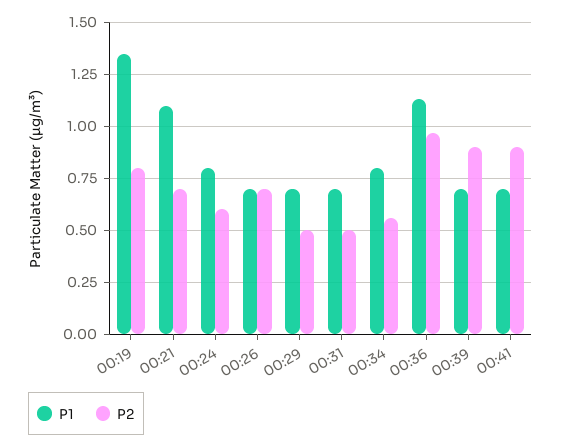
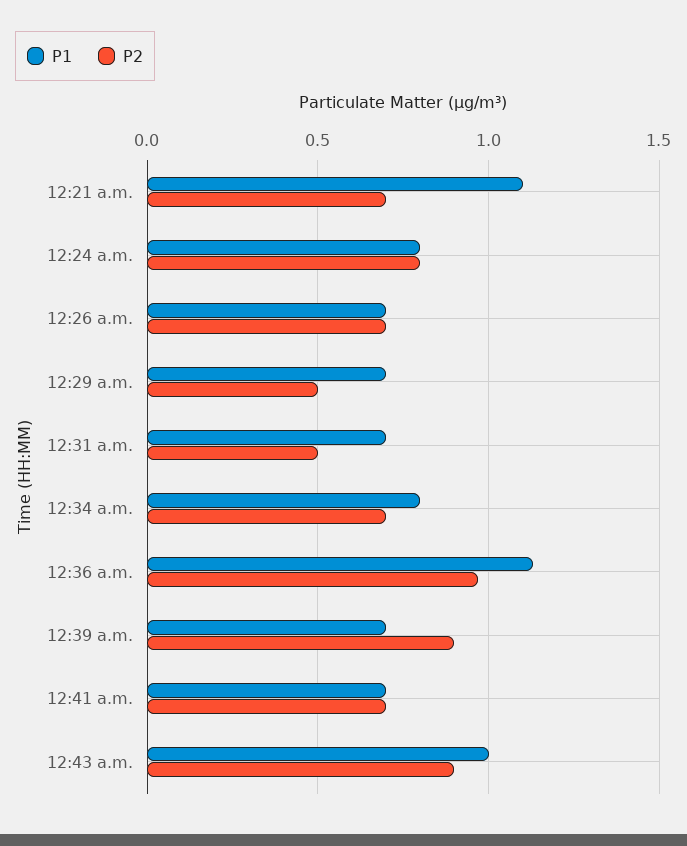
P1, 00:19: 1.35 -> none
P2, 00:19: 0.8 -> none
P2, 00:24: 0.6 -> 0.8
P2, 00:34: 0.55 -> 0.7
P2, 00:41: 0.9 -> 0.7
P1, 12:43 a.m.: none -> 1
P2, 12:43 a.m.: none -> 0.9

